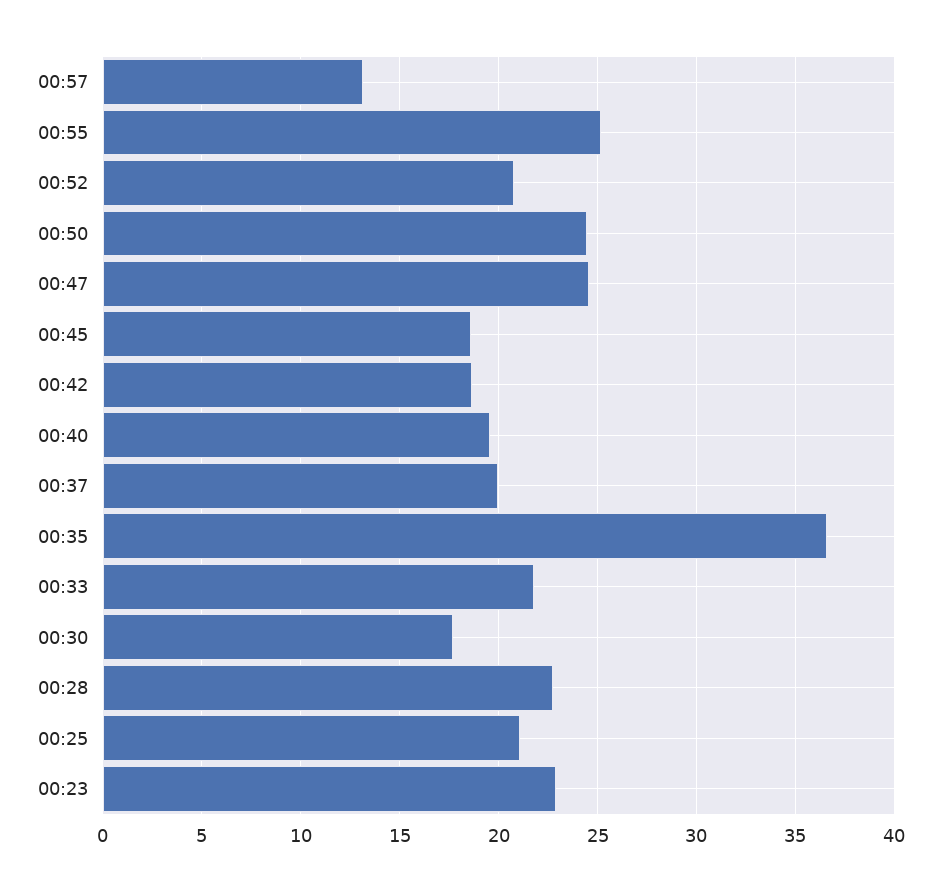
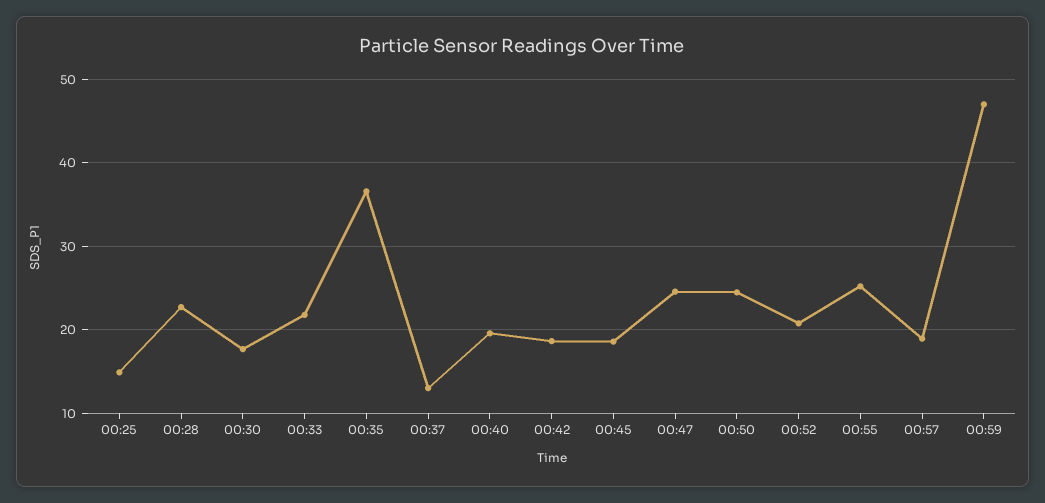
00:57: 13 -> 19
00:37: 20 -> 13
00:25: 21 -> 15
00:23: 23 -> none
00:59: none -> 47

